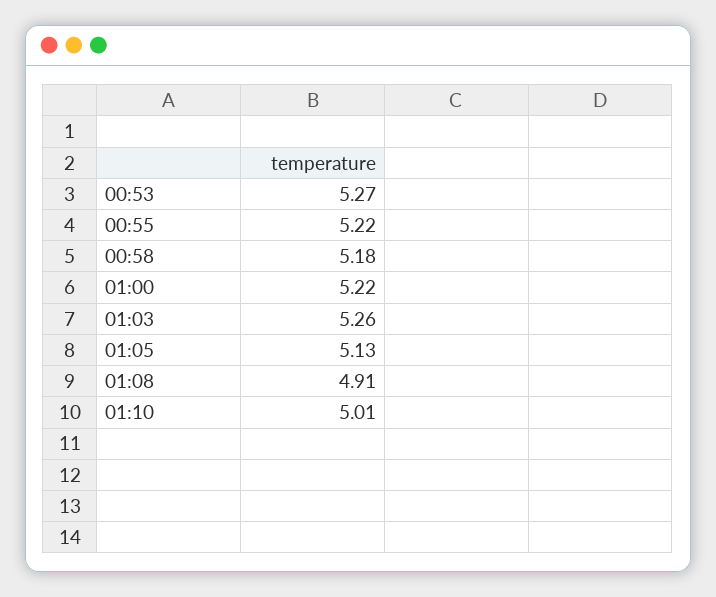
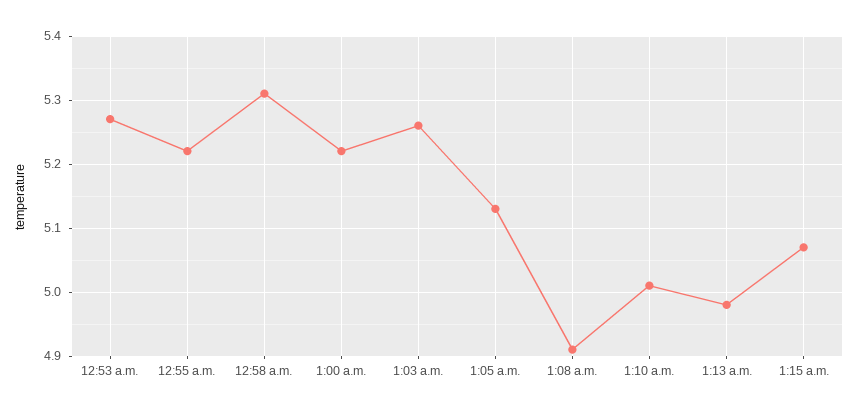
00:58: 5.18 -> 5.31
1:13 a.m.: none -> 4.98
1:15 a.m.: none -> 5.07

